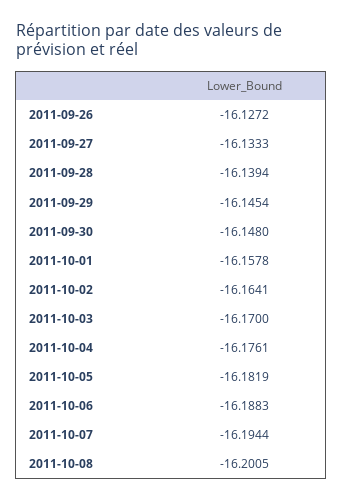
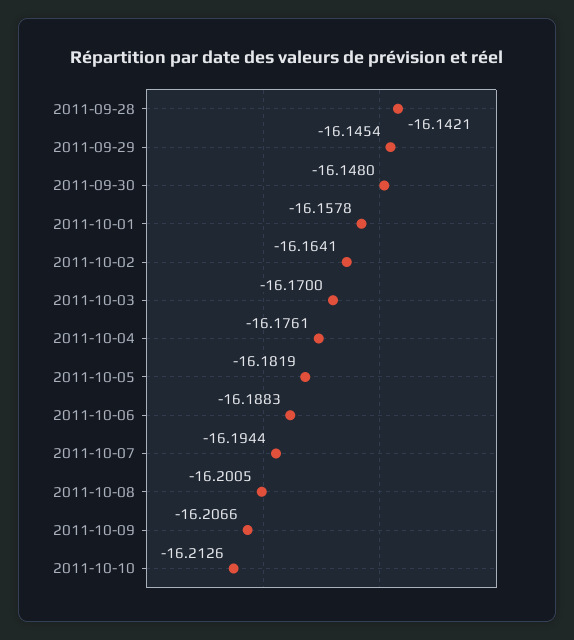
2011-09-26: -16.1272 -> none
2011-09-27: -16.1333 -> none
2011-09-28: -16.1394 -> -16.1421
2011-10-09: none -> -16.2066
2011-10-10: none -> -16.2126

